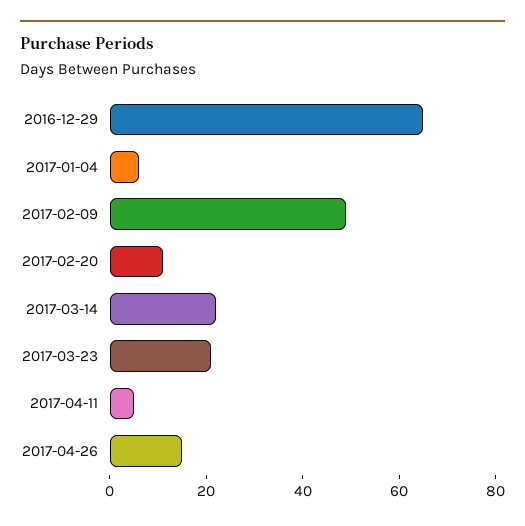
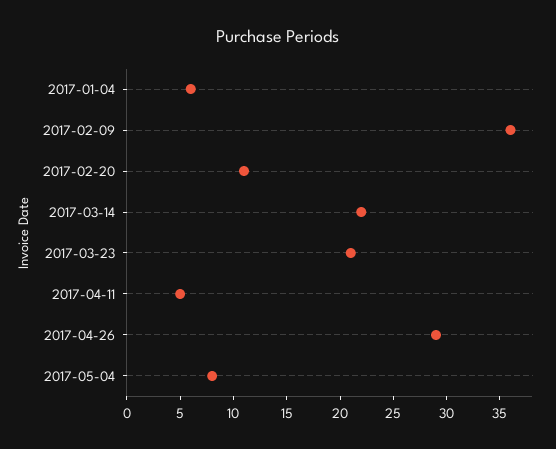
2016-12-29: 65 -> none
2017-02-09: 50 -> 36
2017-04-26: 15 -> 29
2017-05-04: none -> 8

